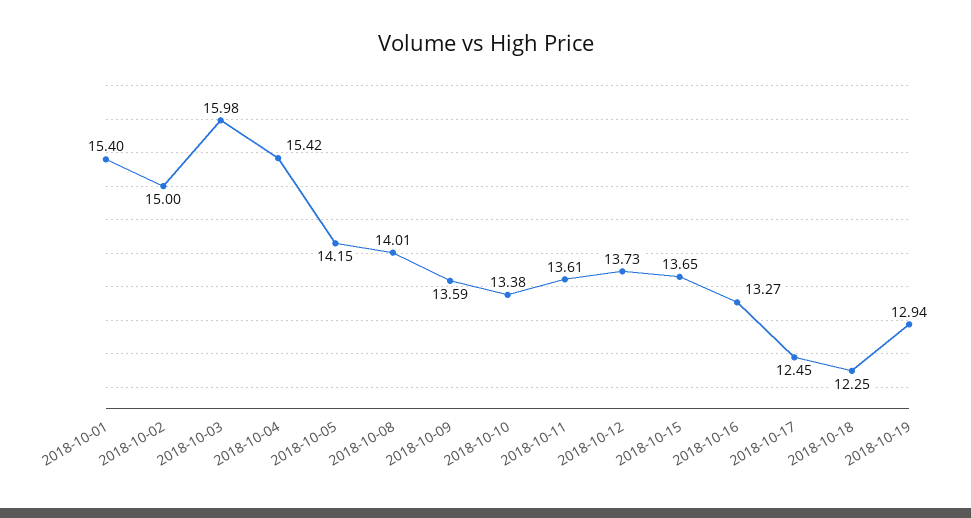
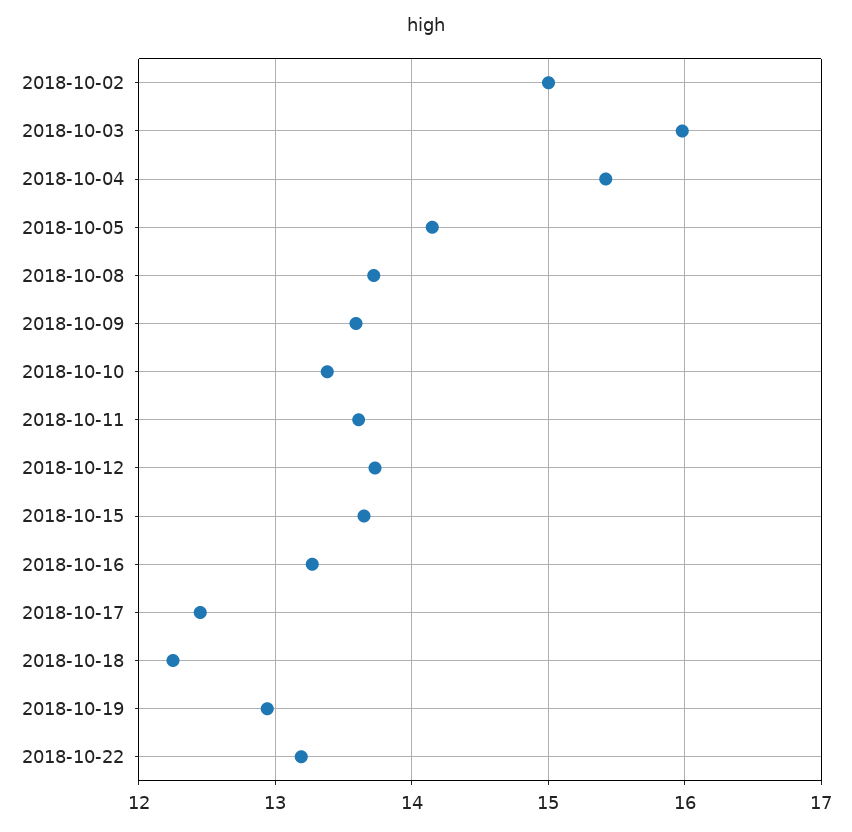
2018-10-01: 15.4 -> none
2018-10-08: 14.01 -> 13.7
2018-10-22: none -> 13.2

